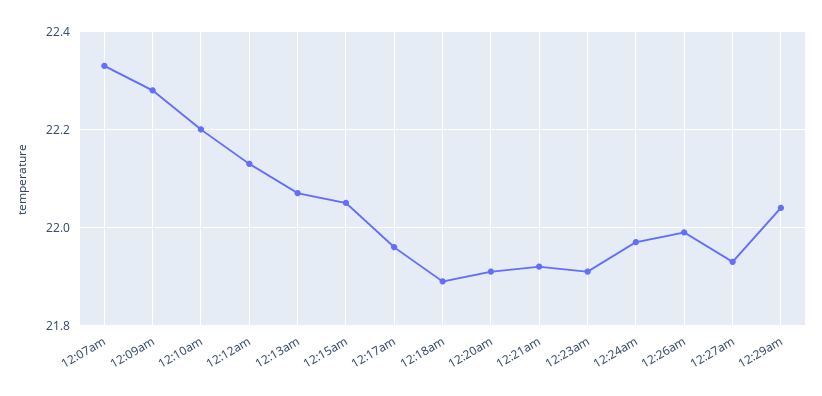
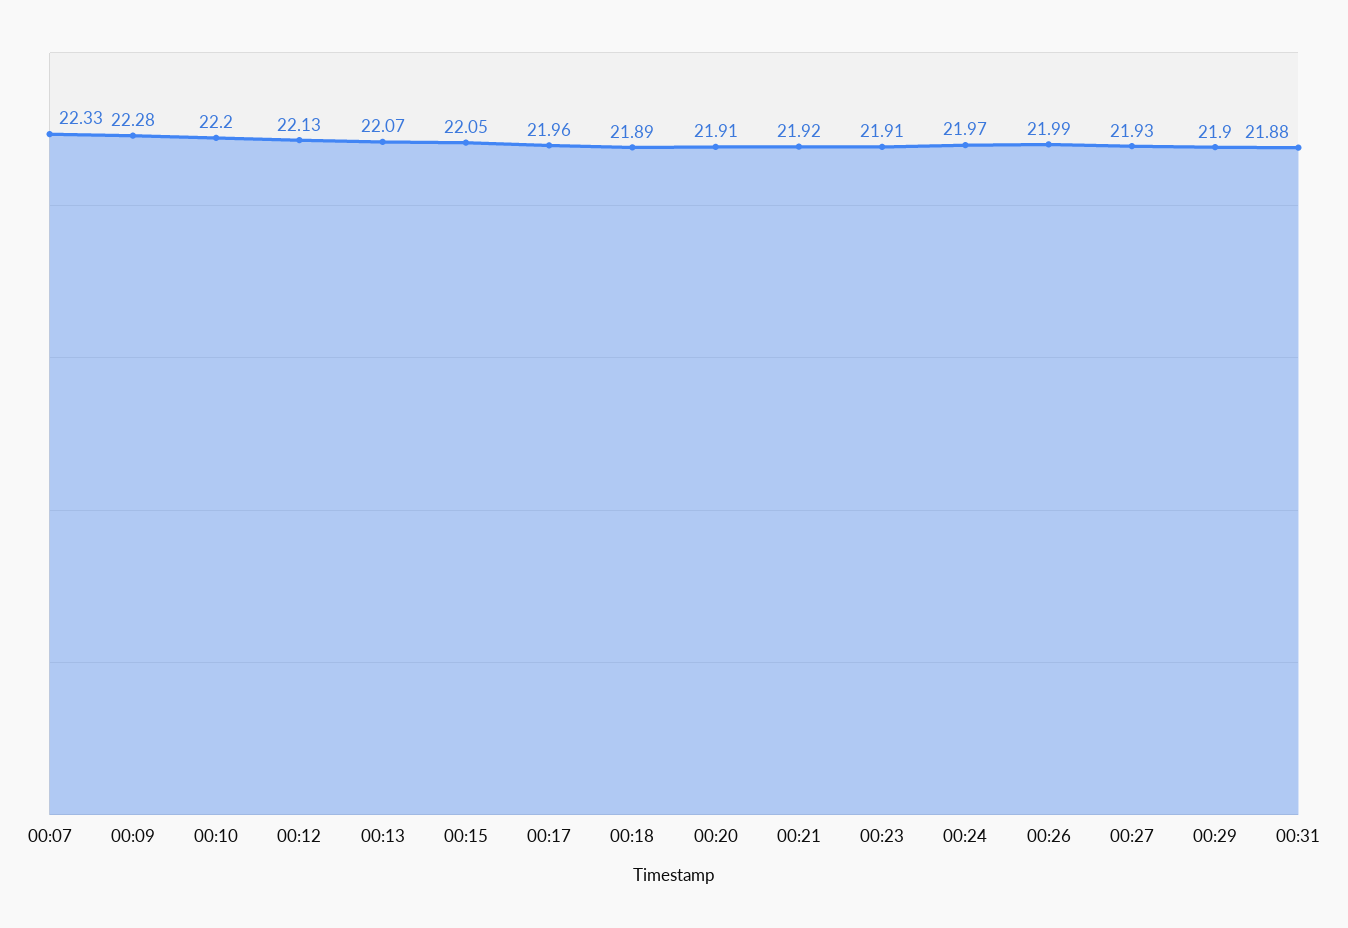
12:29am: 22.05 -> 21.9
00:31: none -> 21.88

